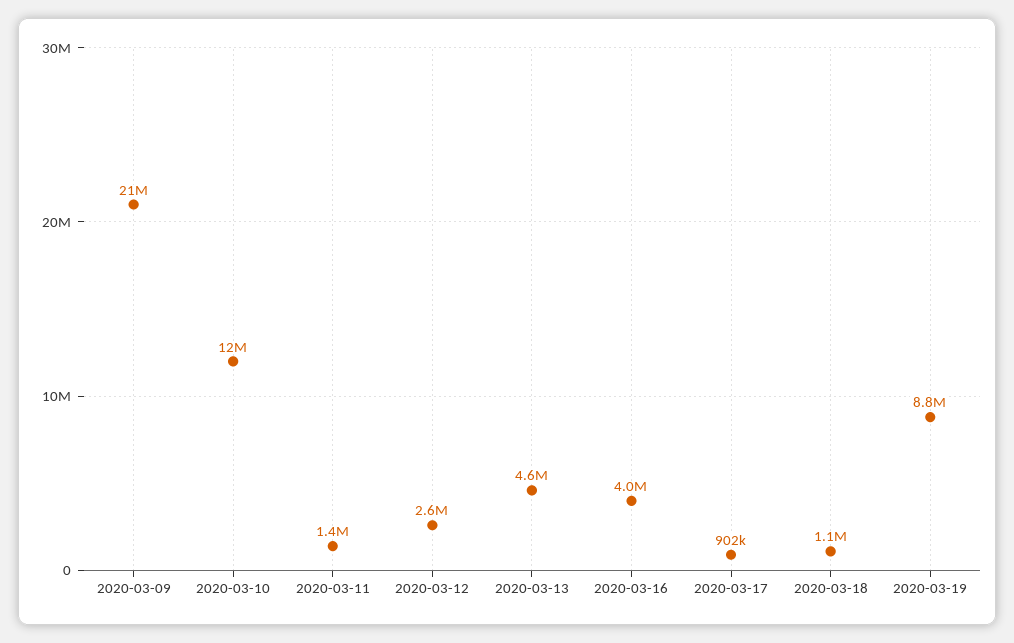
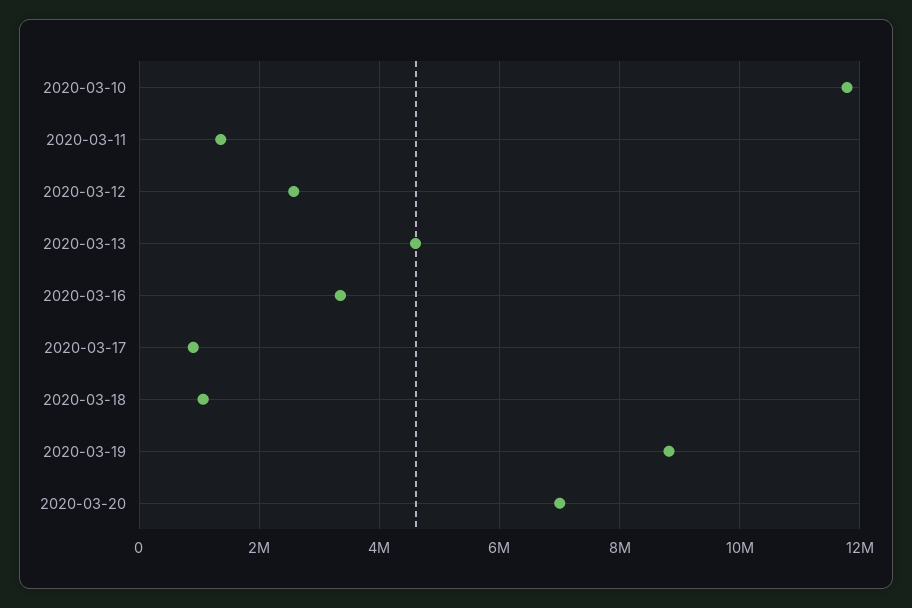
2020-03-09: 21000000 -> none
2020-03-16: 4000000 -> 3400000
2020-03-20: none -> 7000000

